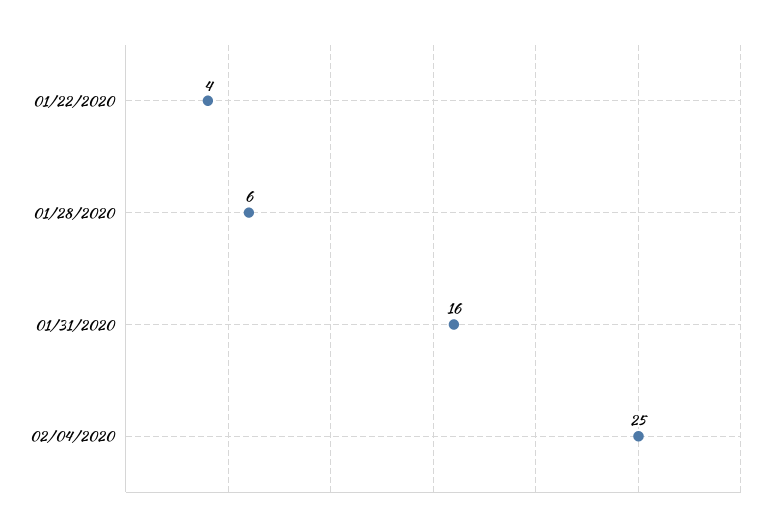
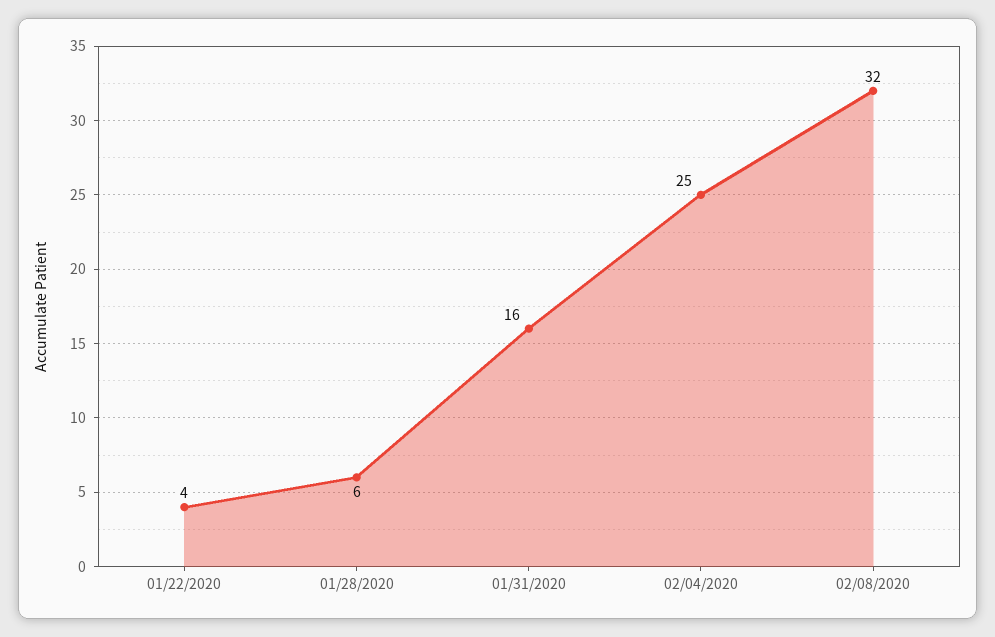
02/08/2020: none -> 32

